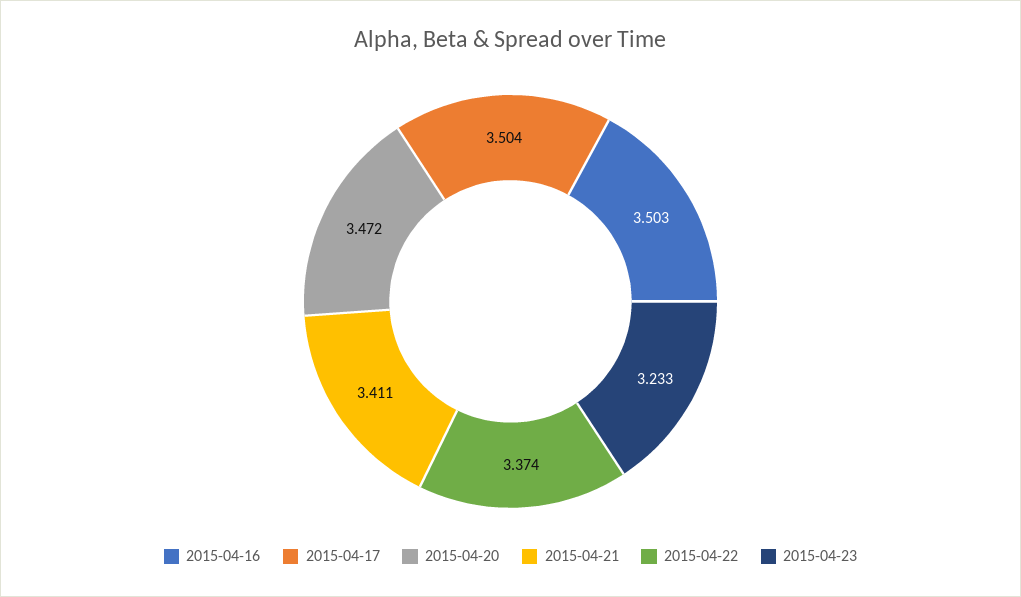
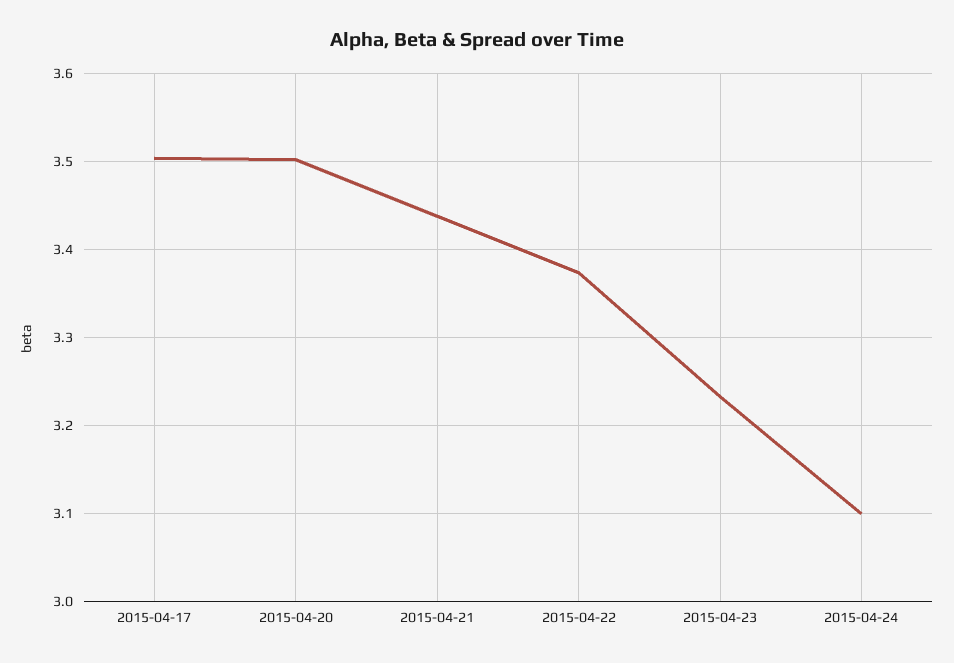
2015-04-16: 3.503 -> none
2015-04-20: 3.472 -> 3.5
2015-04-21: 3.411 -> 3.44
2015-04-24: none -> 3.1

